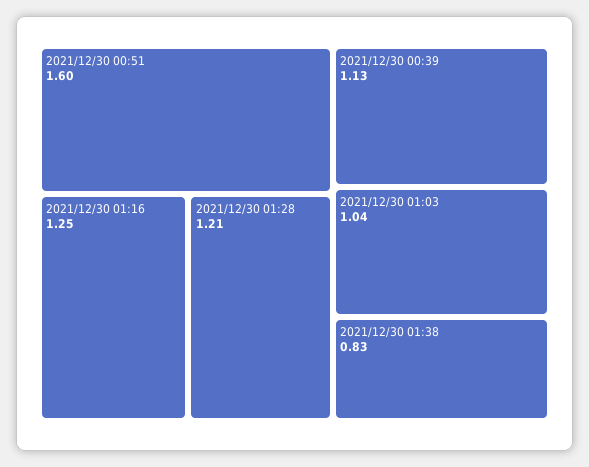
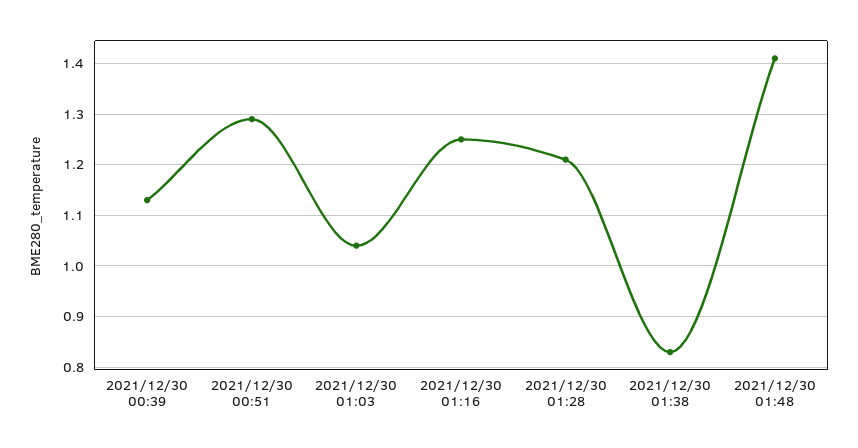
2021/12/30 00:51: 1.6 -> 1.3
2021/12/30 01:48: none -> 1.4

